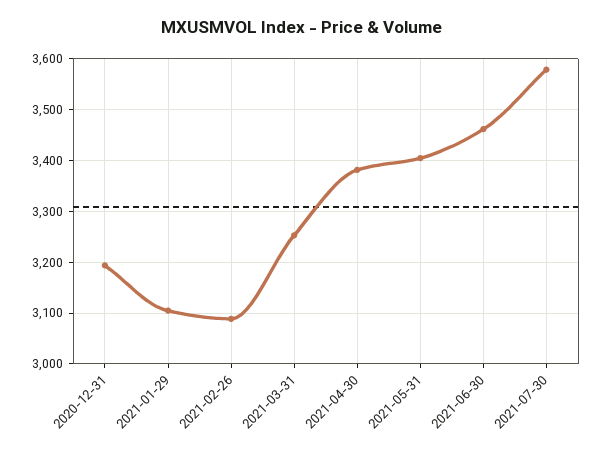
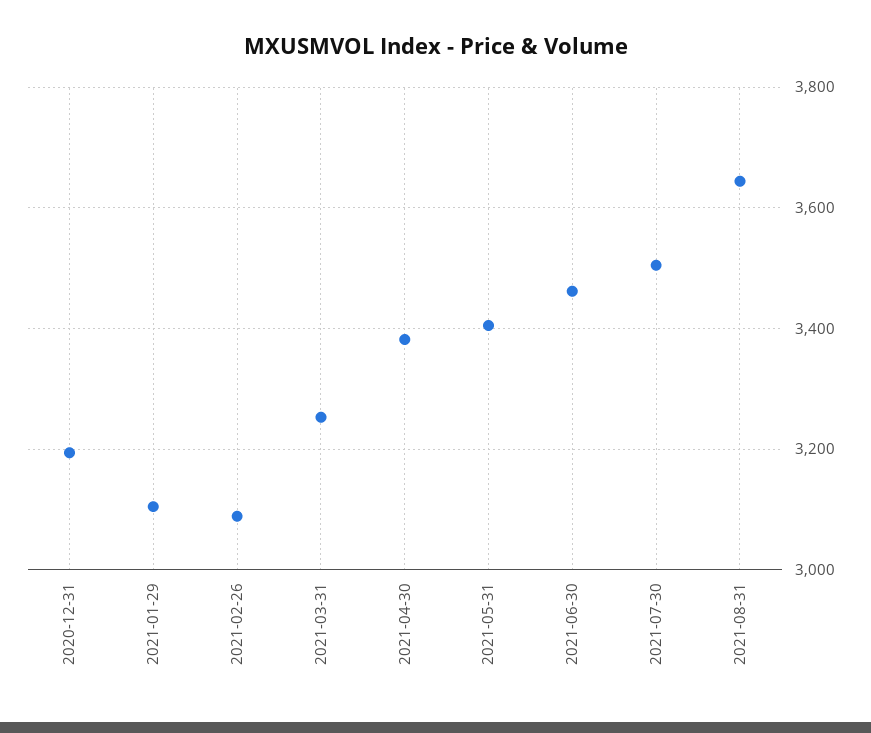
2021-07-30: 3580 -> 3500
2021-08-31: none -> 3640

